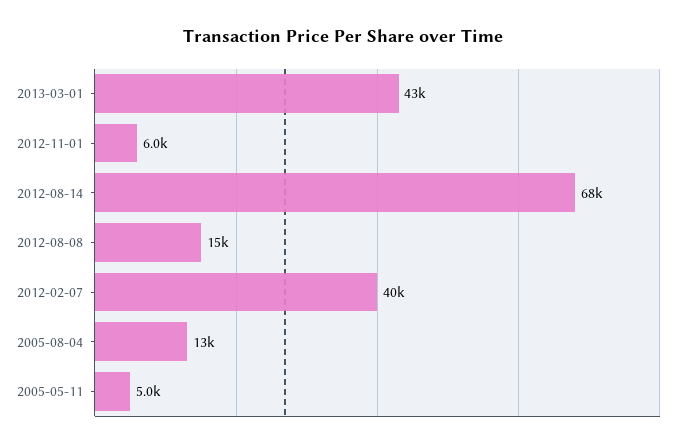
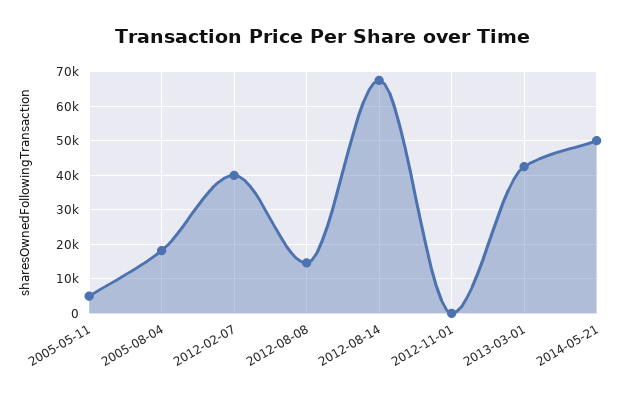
2012-11-01: 6000 -> 0
2005-08-04: 13000 -> 18000
2014-05-21: none -> 50000

